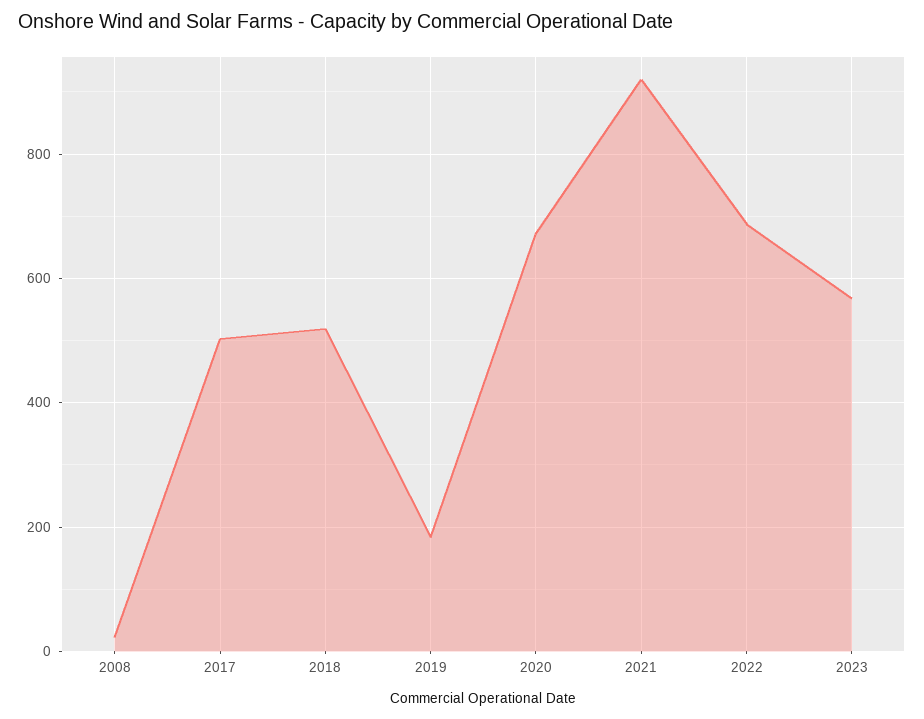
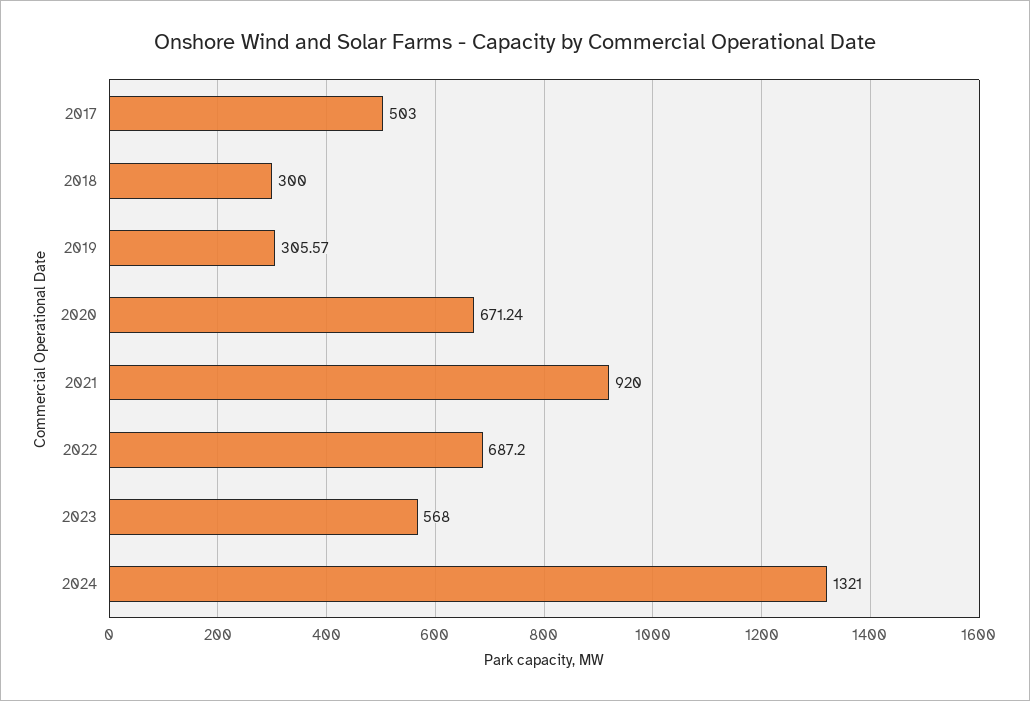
2008: 20 -> none
2018: 520 -> 300
2019: 180 -> 305.57
2024: none -> 1321

